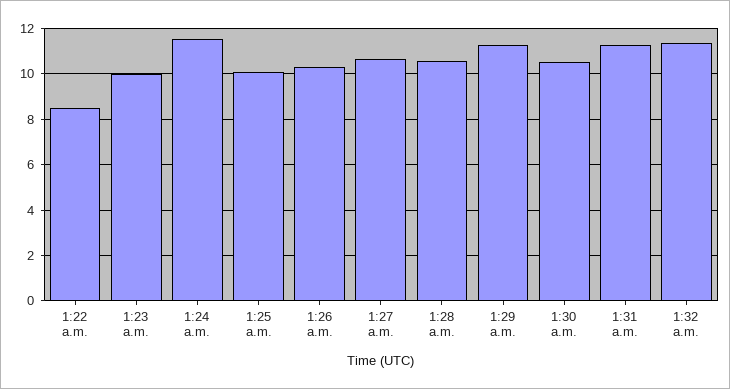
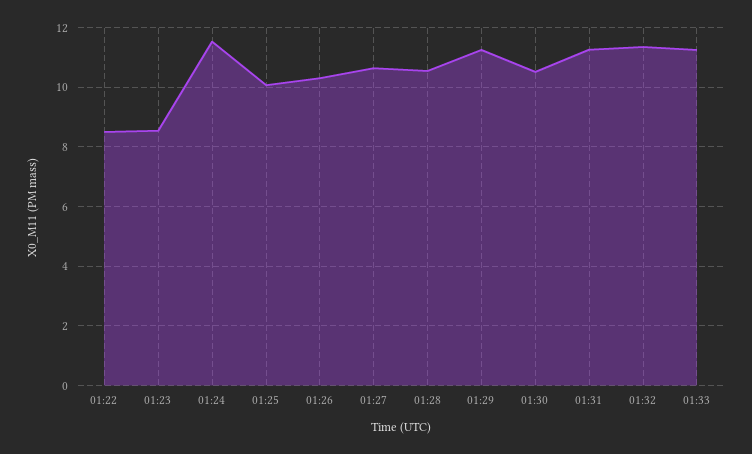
1:23 a.m.: 10 -> 8.5
01:33: none -> 11.25

